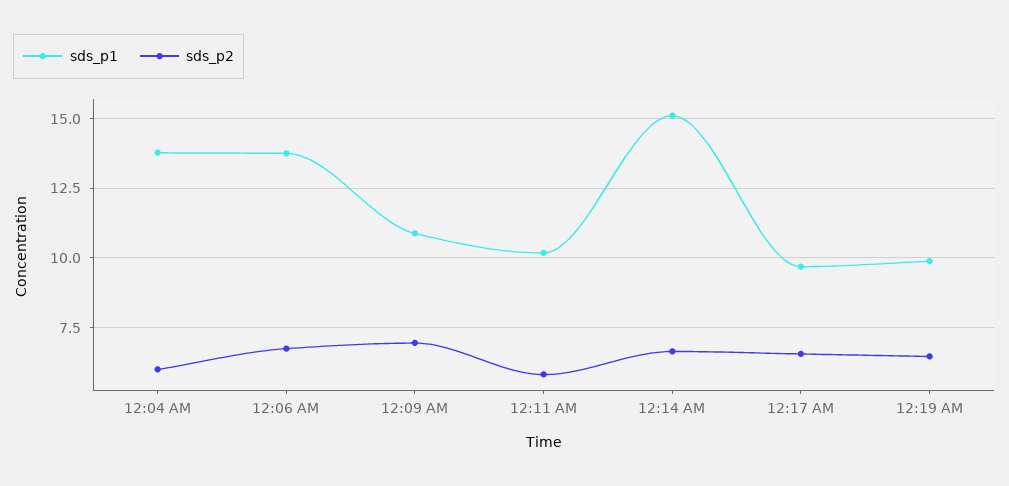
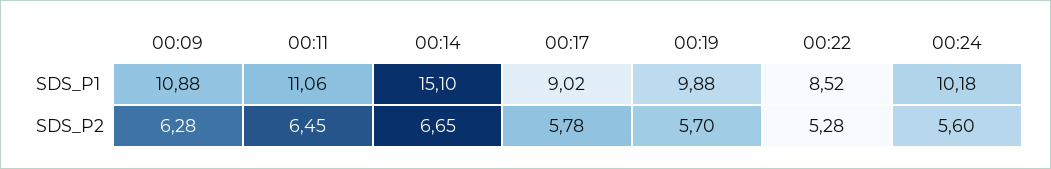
sds_p1, 12:04 AM: 13.75 -> none
sds_p2, 12:04 AM: 6 -> none
sds_p1, 12:06 AM: 13.75 -> none
sds_p2, 12:06 AM: 6.75 -> none
sds_p2, 12:09 AM: 7 -> 6.28
sds_p1, 12:11 AM: 10.25 -> 11.06
sds_p2, 12:11 AM: 5.75 -> 6.45
sds_p1, 12:17 AM: 9.75 -> 9.02
sds_p2, 12:17 AM: 6.5 -> 5.78
sds_p2, 12:19 AM: 6.5 -> 5.7
sds_p1, 00:22: none -> 8.52
sds_p1, 00:24: none -> 10.18
sds_p2, 00:22: none -> 5.28
sds_p2, 00:24: none -> 5.6

